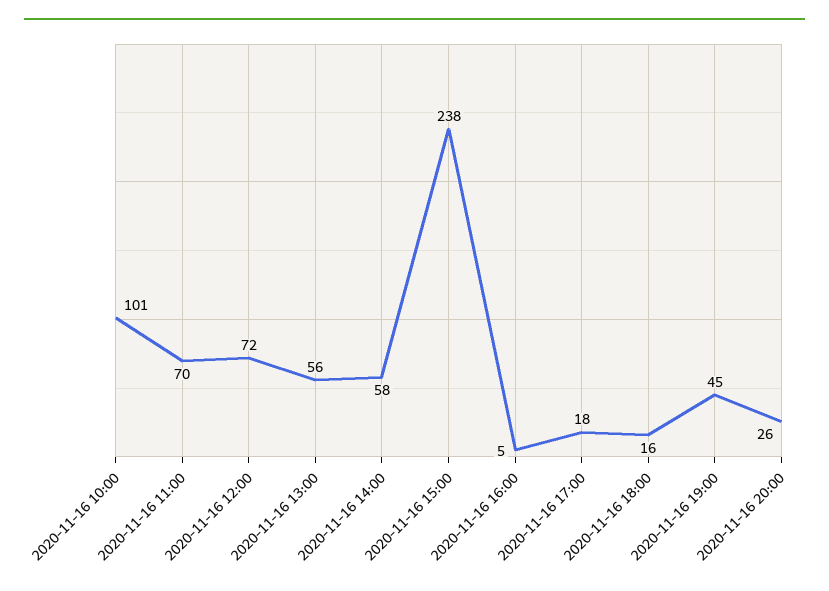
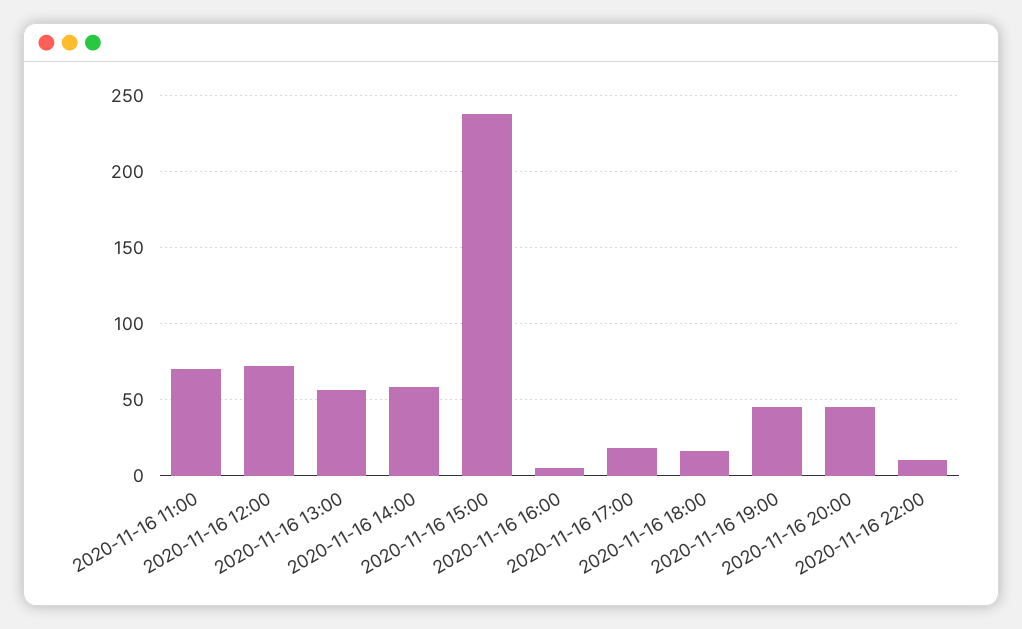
2020-11-16 10:00: 101 -> none
2020-11-16 20:00: 26 -> 45
2020-11-16 22:00: none -> 10

